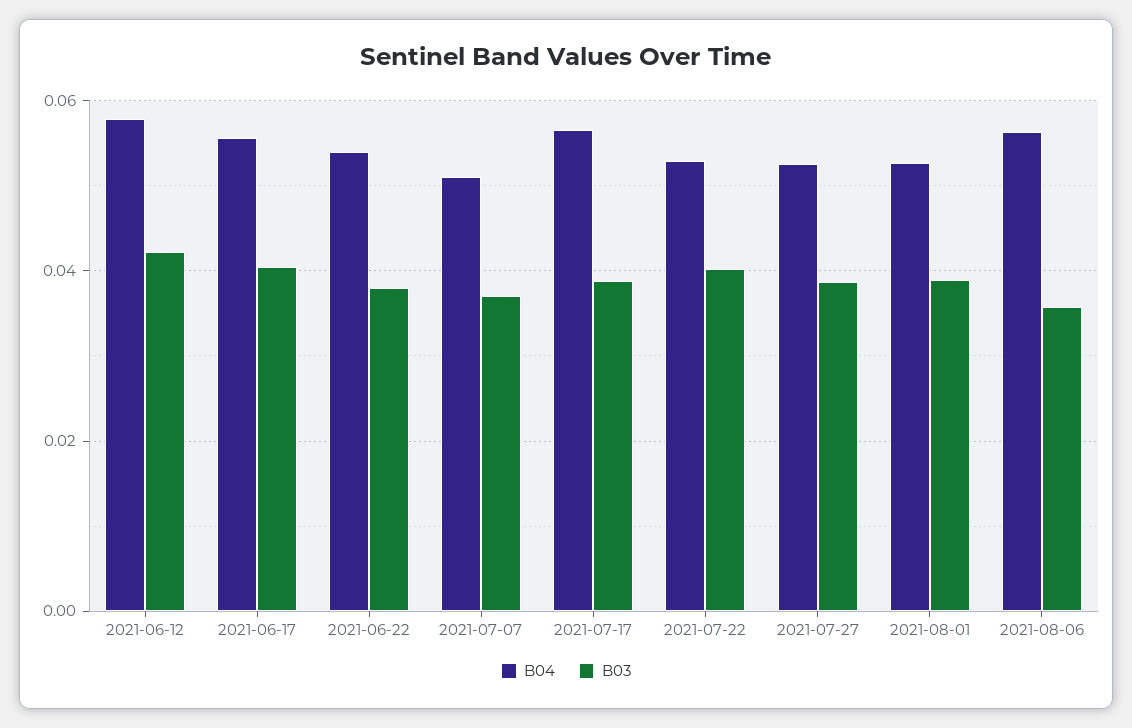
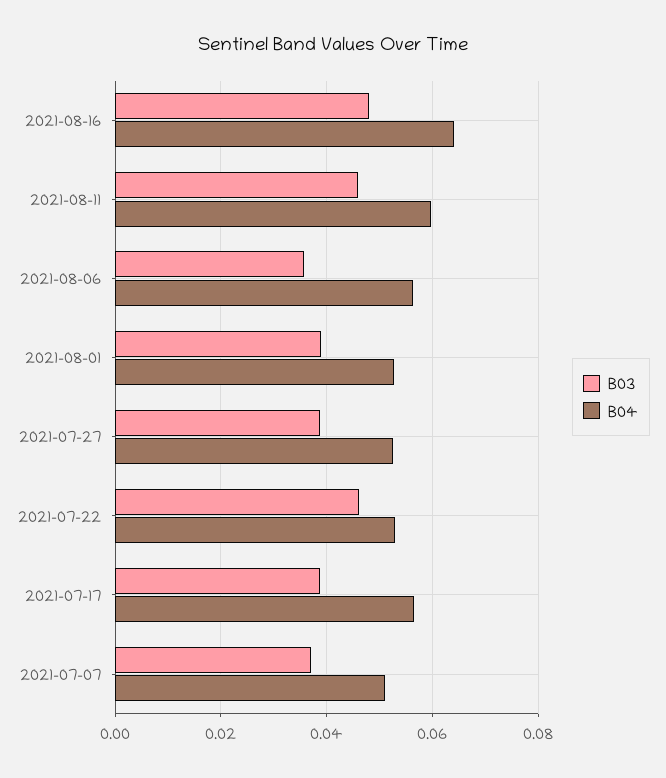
B04, 2021-06-12: 0.058 -> none
B03, 2021-06-12: 0.042 -> none
B04, 2021-06-17: 0.056 -> none
B03, 2021-06-17: 0.04 -> none
B04, 2021-06-22: 0.054 -> none
B03, 2021-06-22: 0.038 -> none
B03, 2021-07-22: 0.04 -> 0.046
B03, 2021-08-16: none -> 0.048
B04, 2021-08-16: none -> 0.064
B03, 2021-08-11: none -> 0.046
B04, 2021-08-11: none -> 0.06

